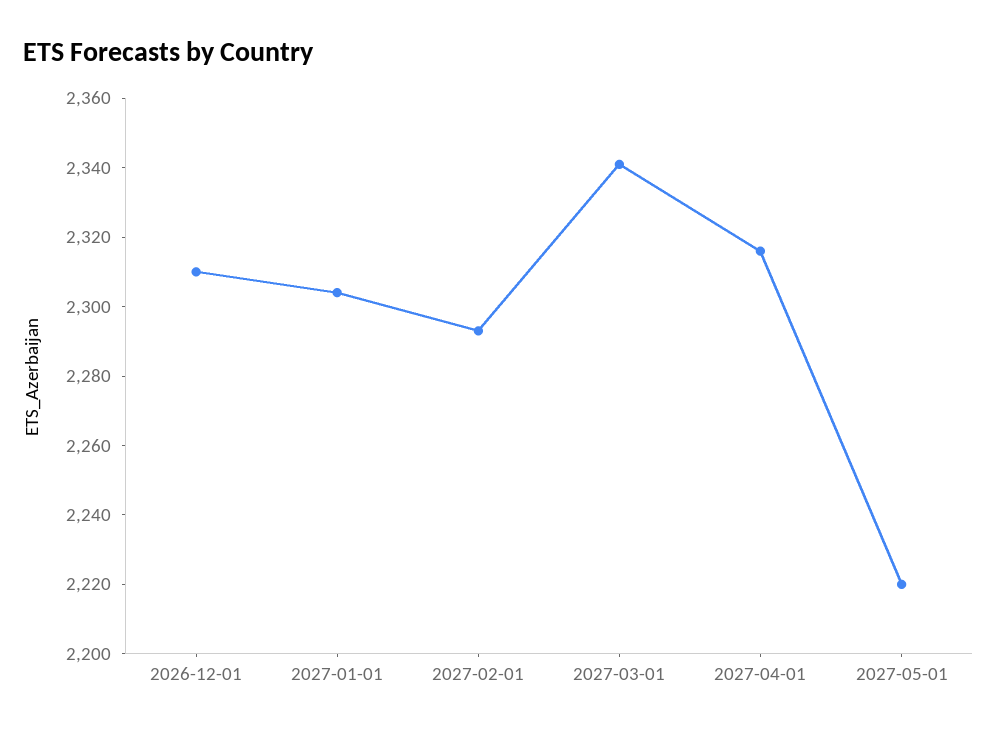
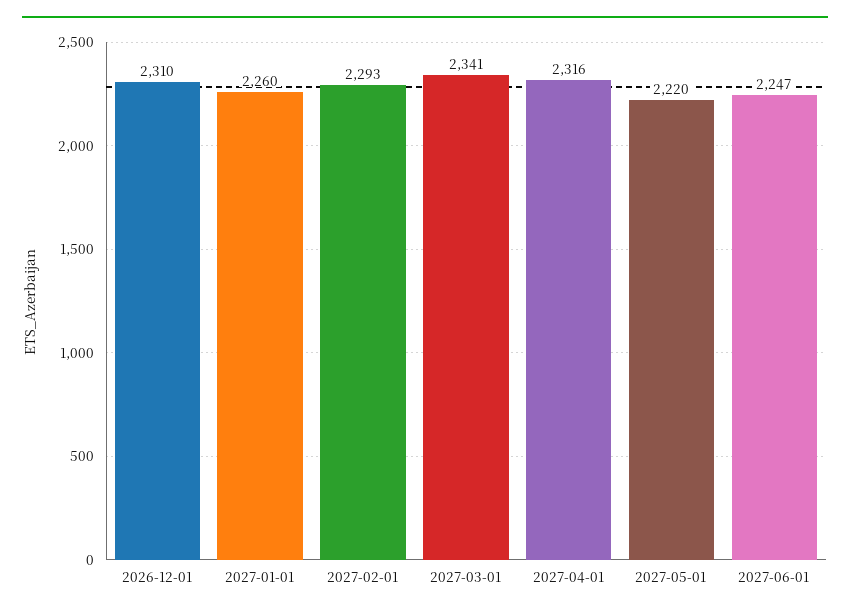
2027-01-01: 2305 -> 2260
2027-06-01: none -> 2247

